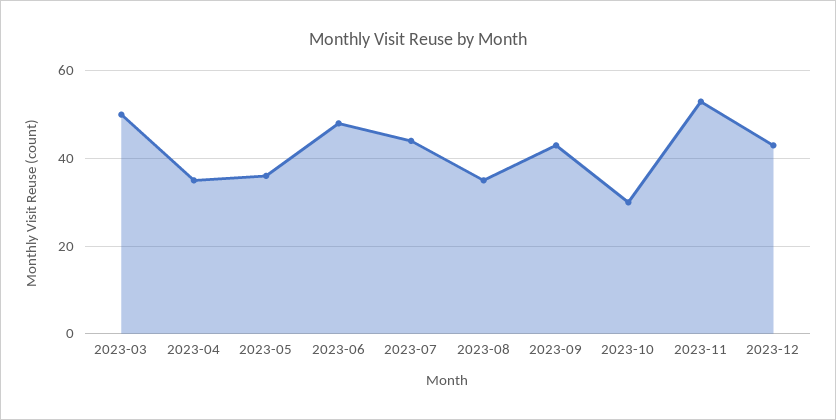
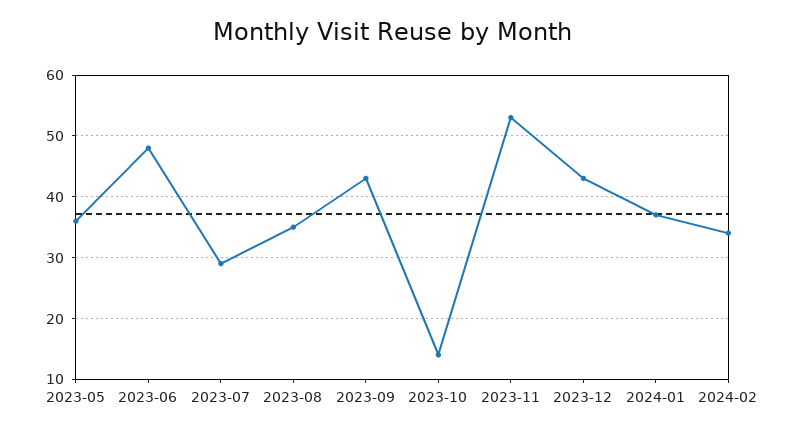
2023-03: 50 -> none
2023-04: 35 -> none
2023-07: 45 -> 29
2023-10: 30 -> 14
2024-01: none -> 37
2024-02: none -> 34

